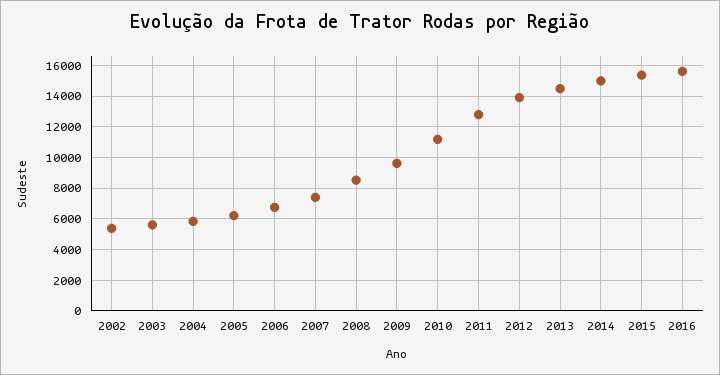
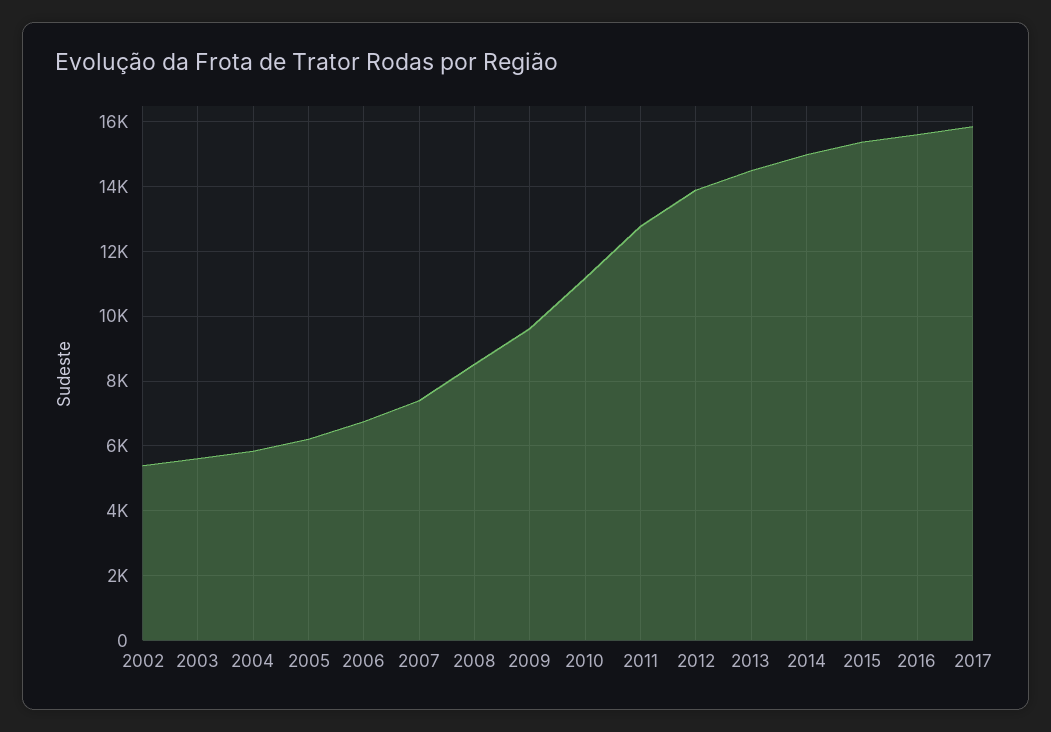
2017: none -> 15800

